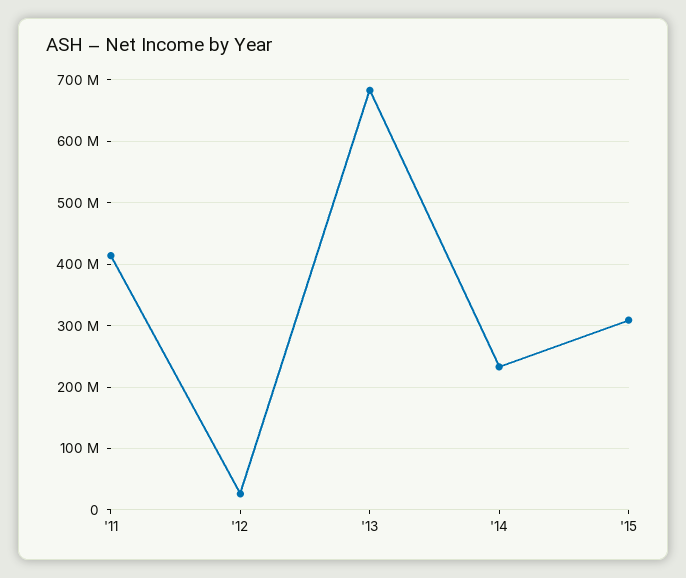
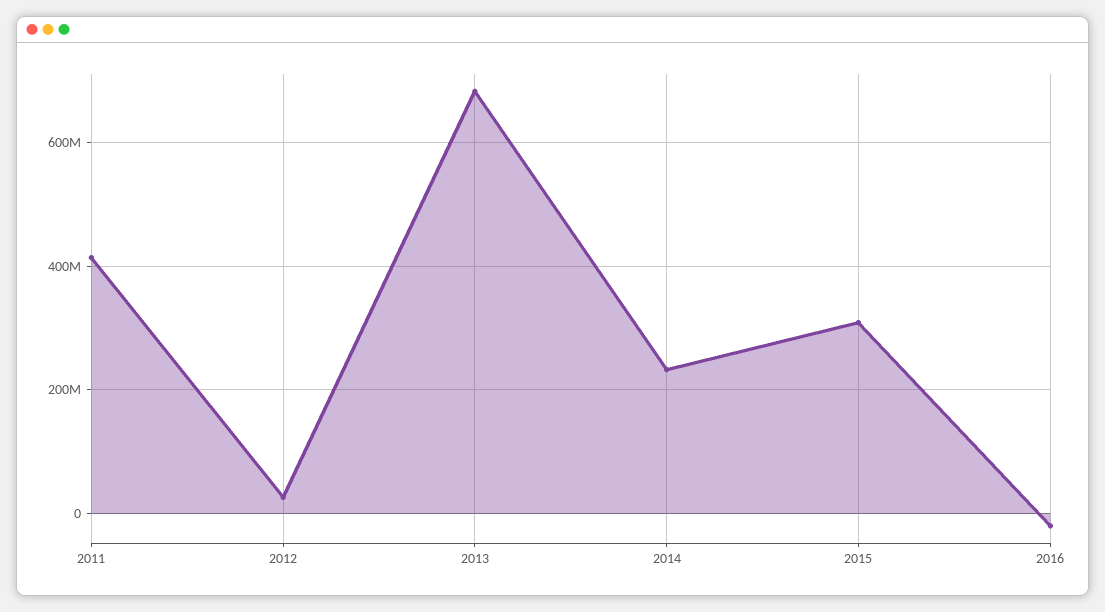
2016: none -> -20000000

